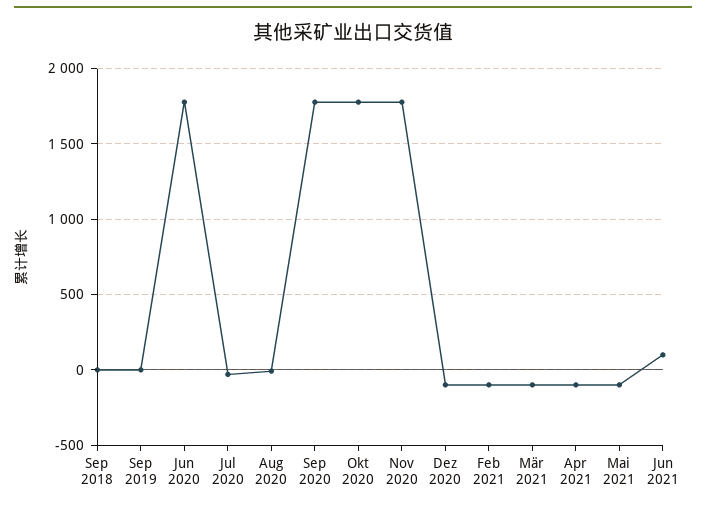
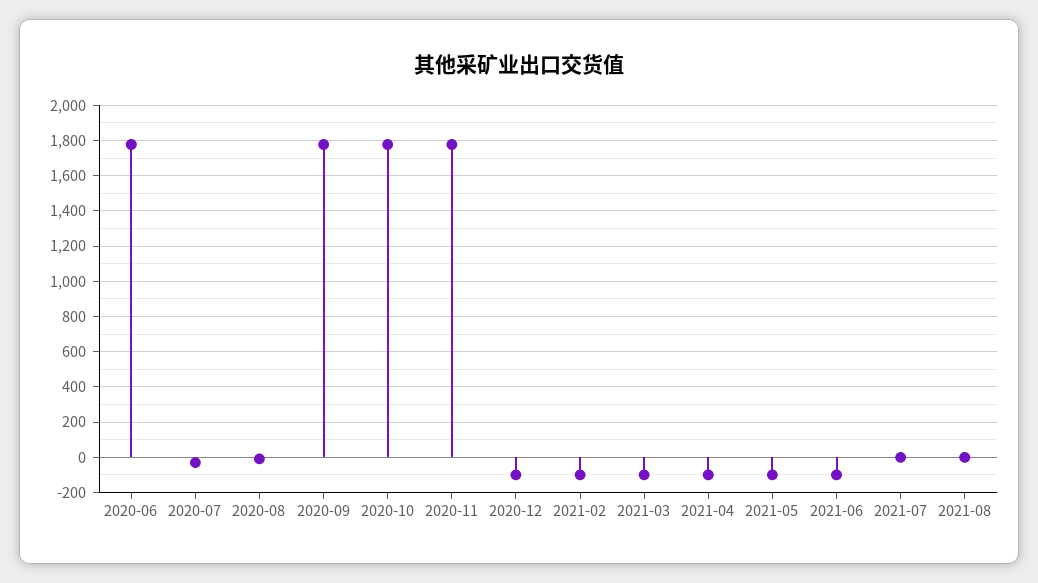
Sep 2018: 0 -> none
Sep 2019: 0 -> none
Jun 2021: 100 -> -100
2021-07: none -> 0
2021-08: none -> 0

